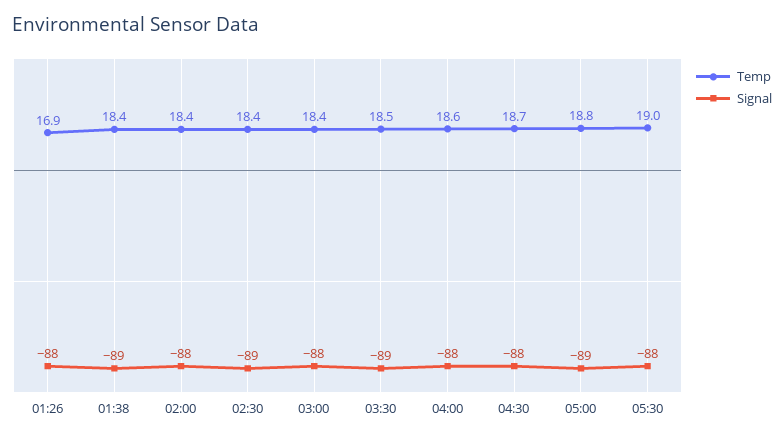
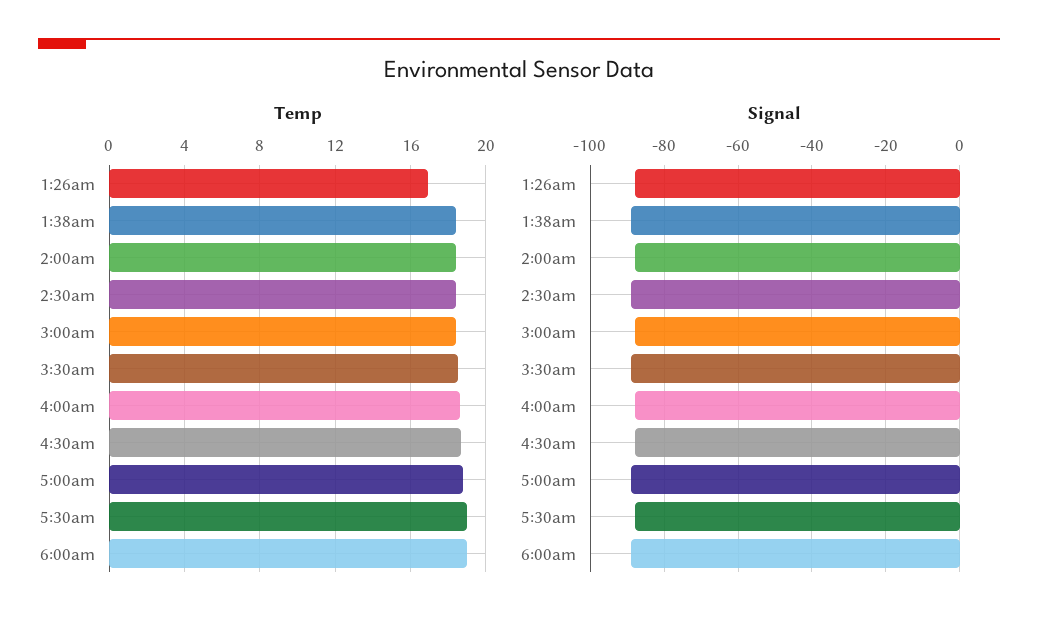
Temp, 6:00am: none -> 19
Signal, 6:00am: none -> -90

